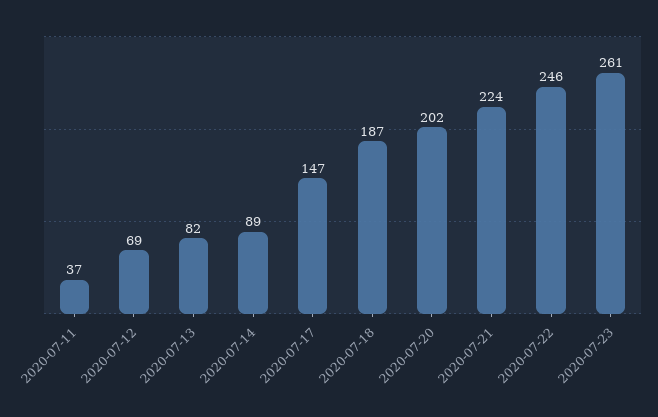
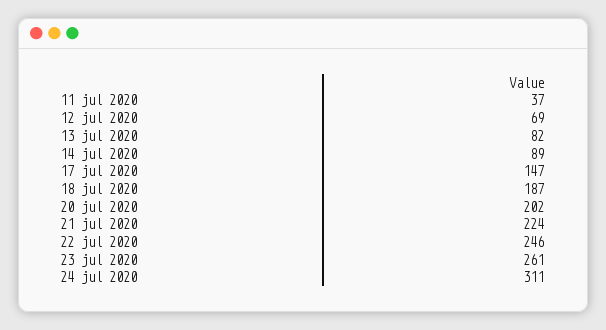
24 jul 2020: none -> 311

